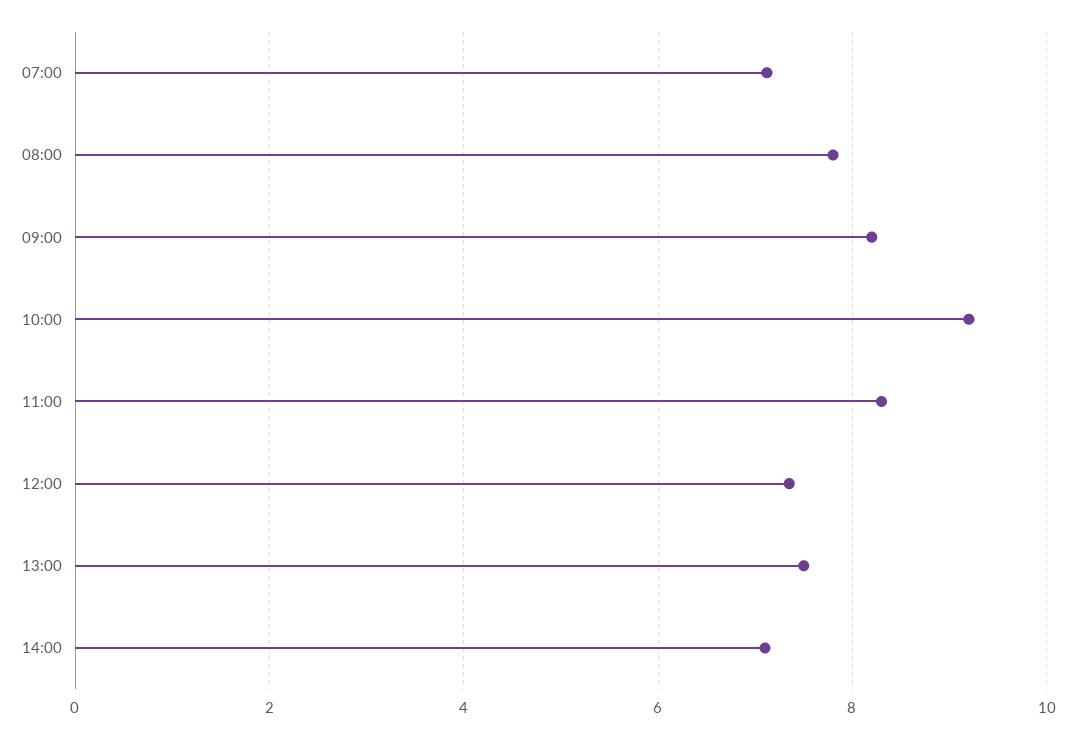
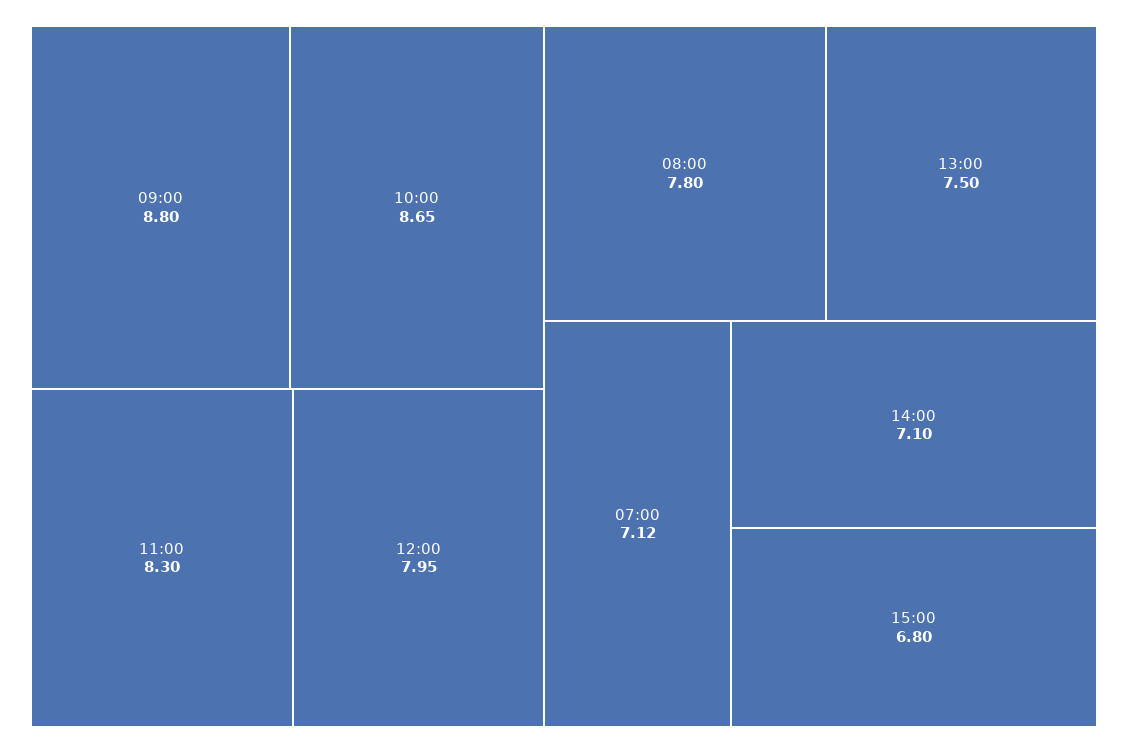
09:00: 8.2 -> 8.8
10:00: 9.2 -> 8.65
12:00: 7.4 -> 7.95
15:00: none -> 6.8

